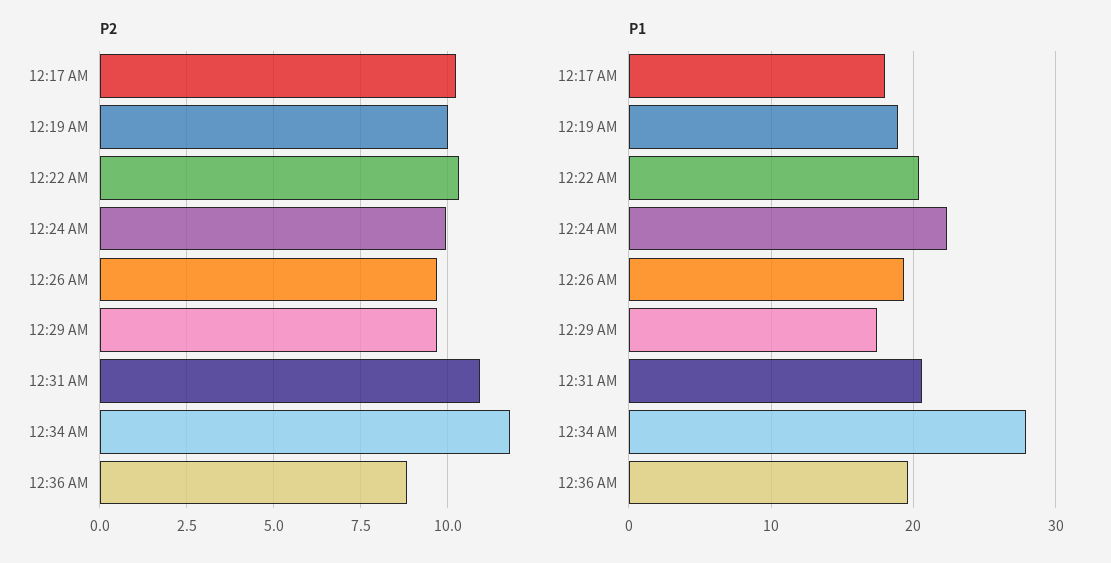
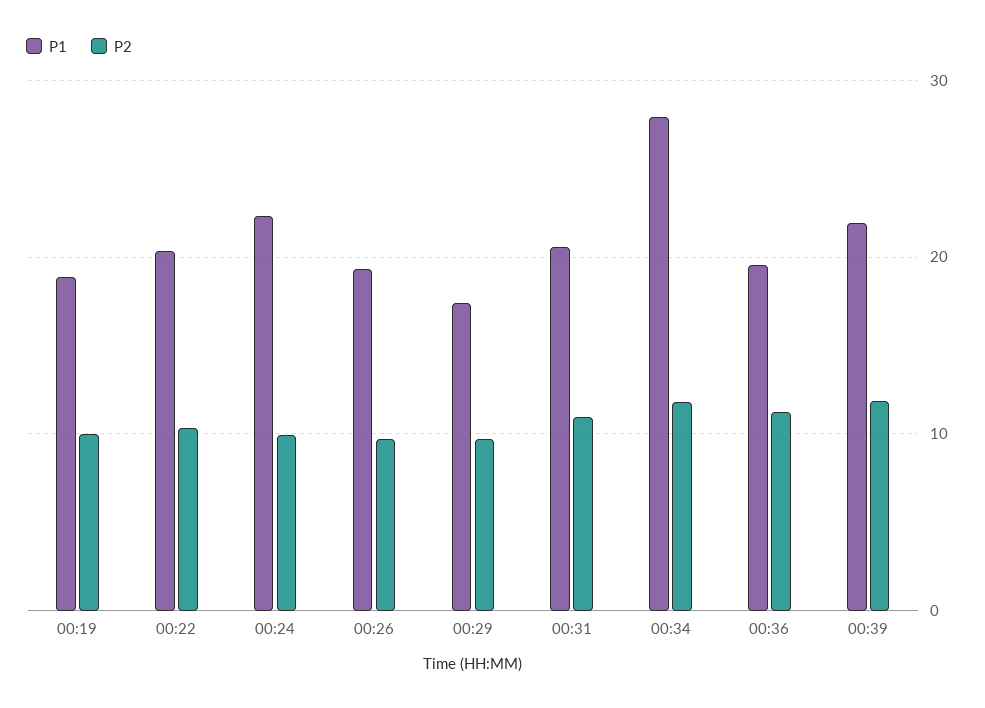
P2, 12:17 AM: 10.25 -> none
P2, 12:36 AM: 8.75 -> 11
P1, 12:17 AM: 18 -> none
P1, 00:39: none -> 22
P2, 00:39: none -> 12

